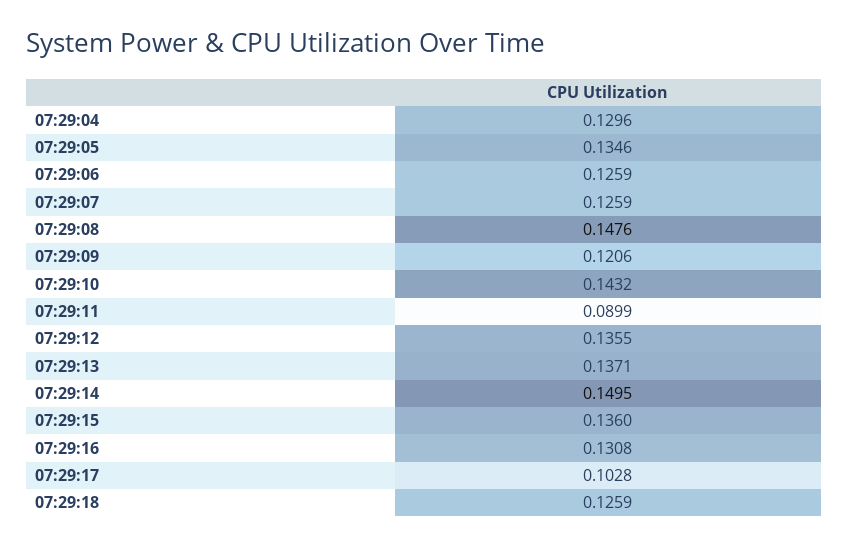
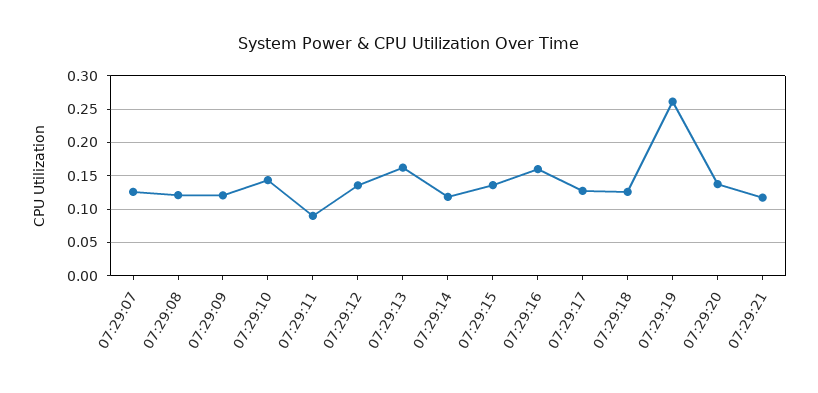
07:29:04: 0.1296 -> none
07:29:05: 0.1346 -> none
07:29:06: 0.1259 -> none
07:29:08: 0.1476 -> 0.12
07:29:13: 0.1371 -> 0.16
07:29:14: 0.1495 -> 0.12
07:29:16: 0.1308 -> 0.16
07:29:17: 0.1028 -> 0.13
07:29:19: none -> 0.26
07:29:20: none -> 0.14
07:29:21: none -> 0.12

